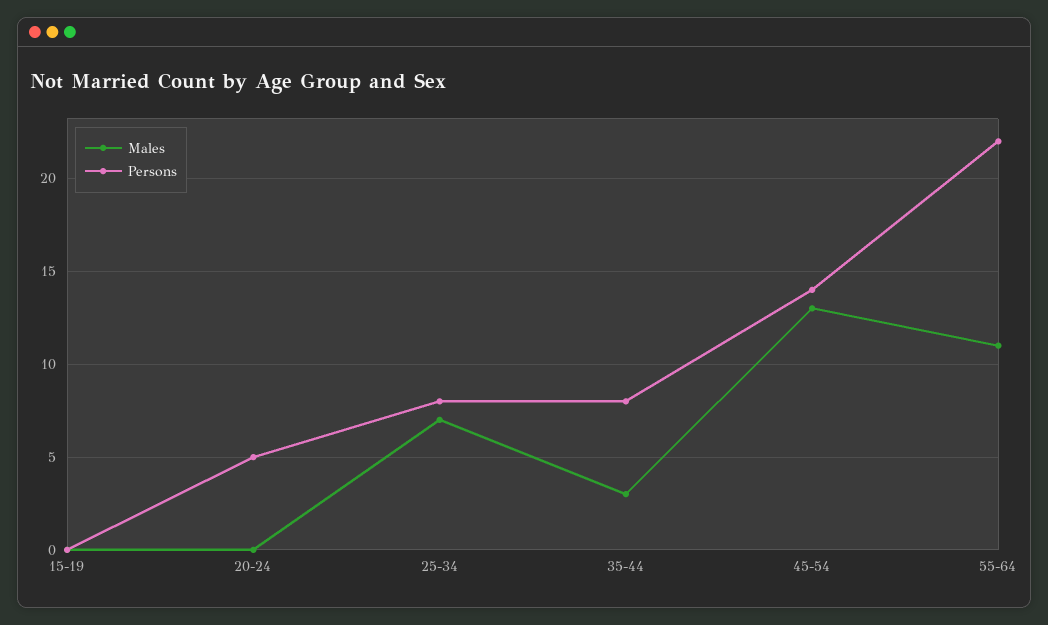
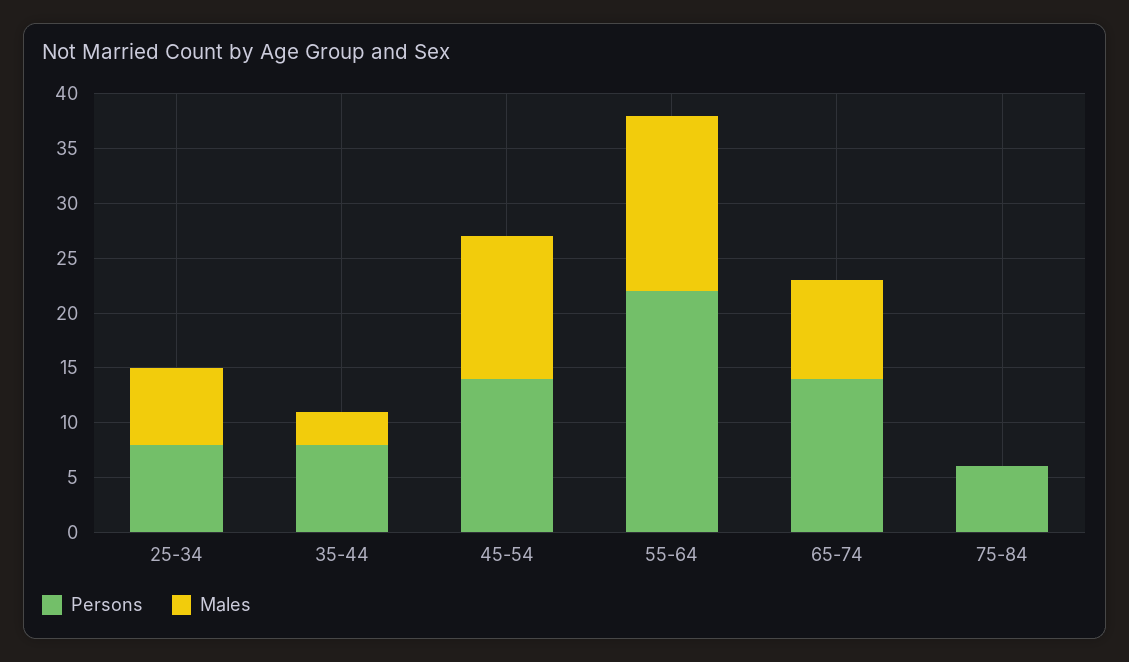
Males, 15-19: 0 -> none
Persons, 15-19: 0 -> none
Males, 20-24: 0 -> none
Persons, 20-24: 5 -> none
Males, 55-64: 11 -> 16
Persons, 65-74: none -> 14
Males, 65-74: none -> 9
Persons, 75-84: none -> 6
Males, 75-84: none -> 0

